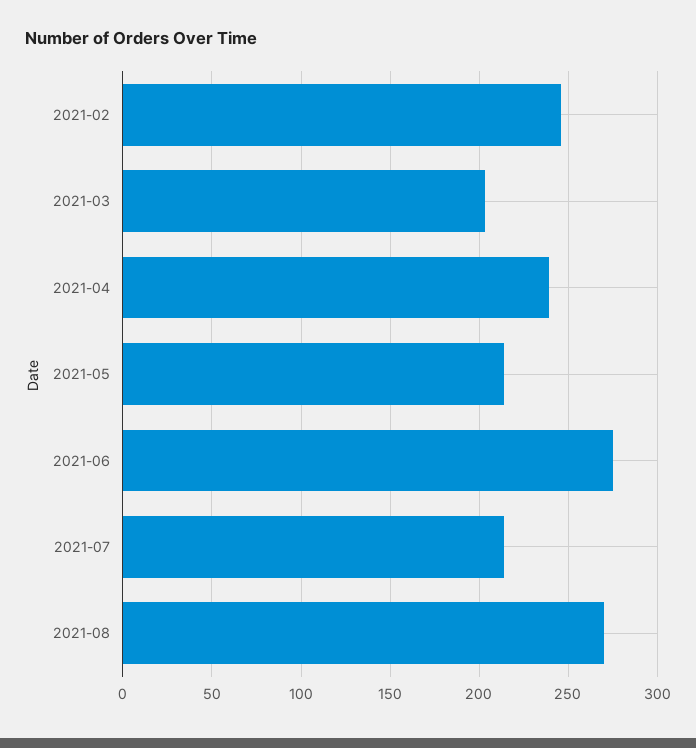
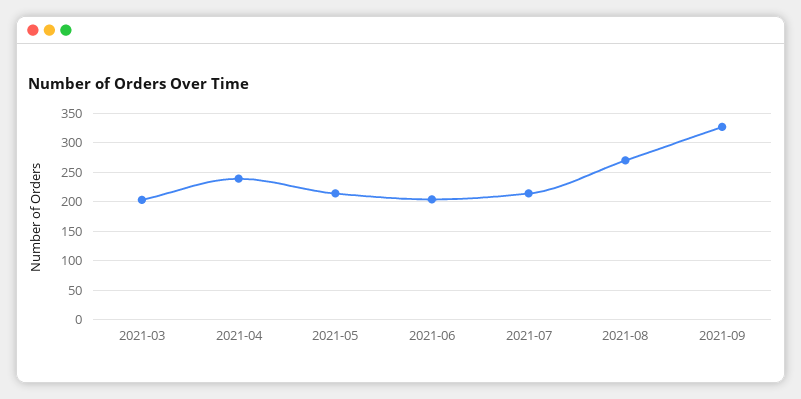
2021-02: 245 -> none
2021-06: 275 -> 200
2021-09: none -> 325

